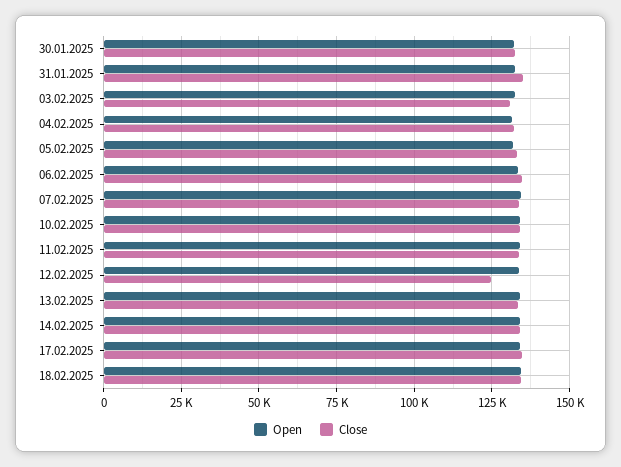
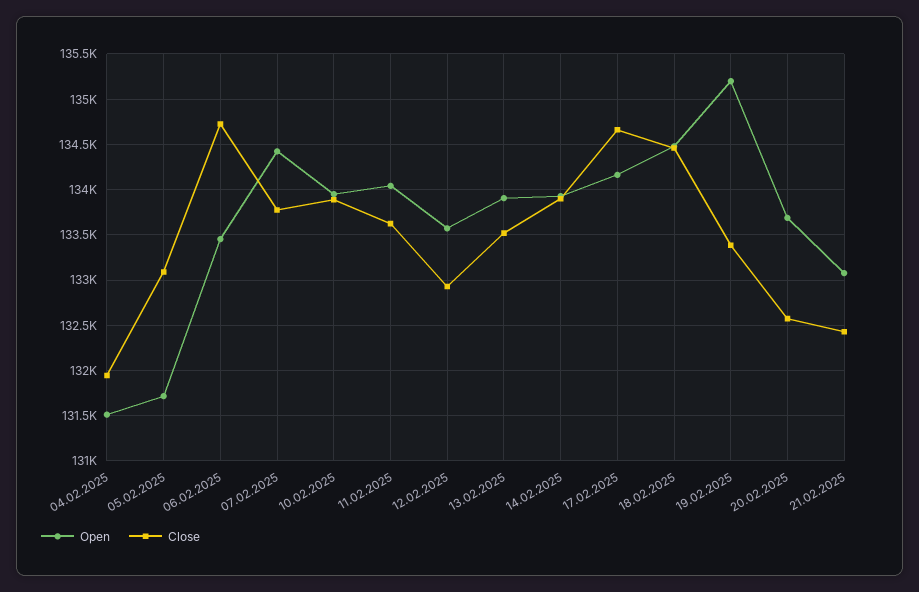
Open, 30.01.2025: 132500 -> none
Close, 30.01.2025: 132500 -> none
Open, 31.01.2025: 132500 -> none
Close, 31.01.2025: 135000 -> none
Open, 03.02.2025: 132500 -> none
Close, 03.02.2025: 130000 -> none
Close, 12.02.2025: 125000 -> 132900
Open, 19.02.2025: none -> 135200
Close, 19.02.2025: none -> 133400
Open, 20.02.2025: none -> 133700
Close, 20.02.2025: none -> 132600
Open, 21.02.2025: none -> 133100
Close, 21.02.2025: none -> 132400

